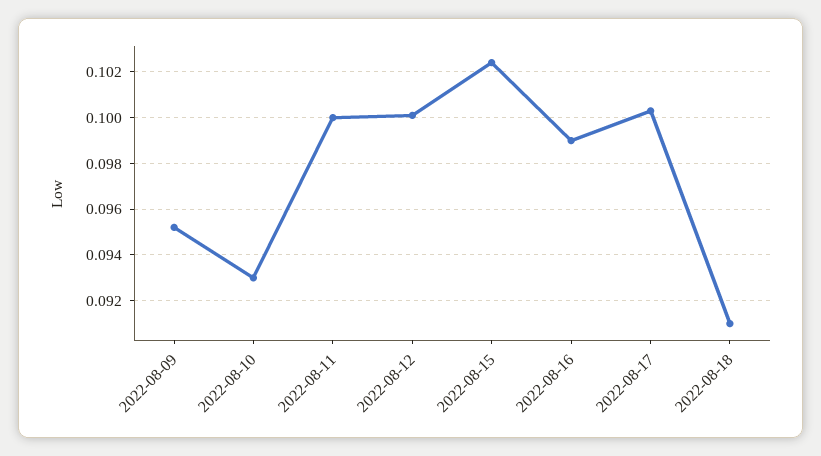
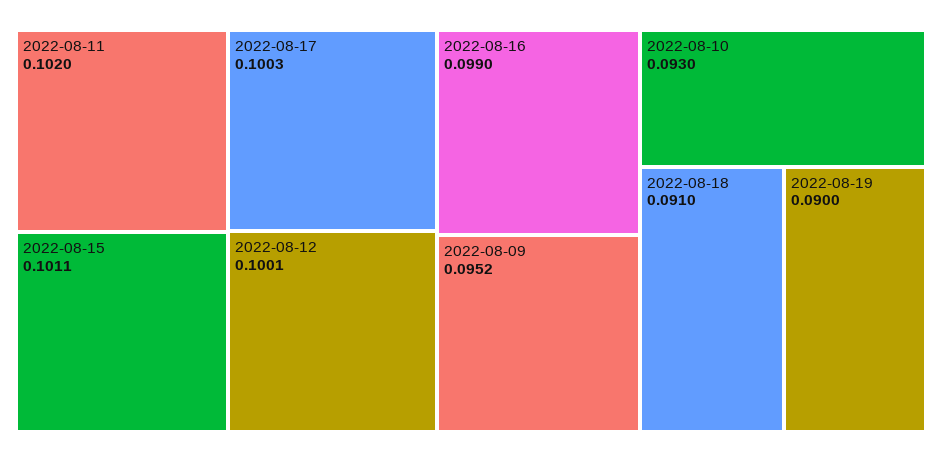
2022-08-11: 0.1 -> 0.102
2022-08-15: 0.1025 -> 0.1011
2022-08-19: none -> 0.09

